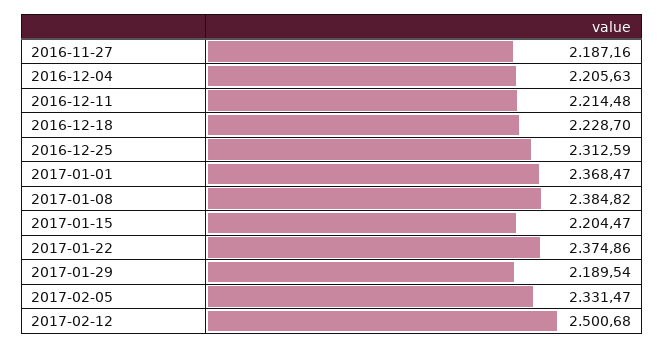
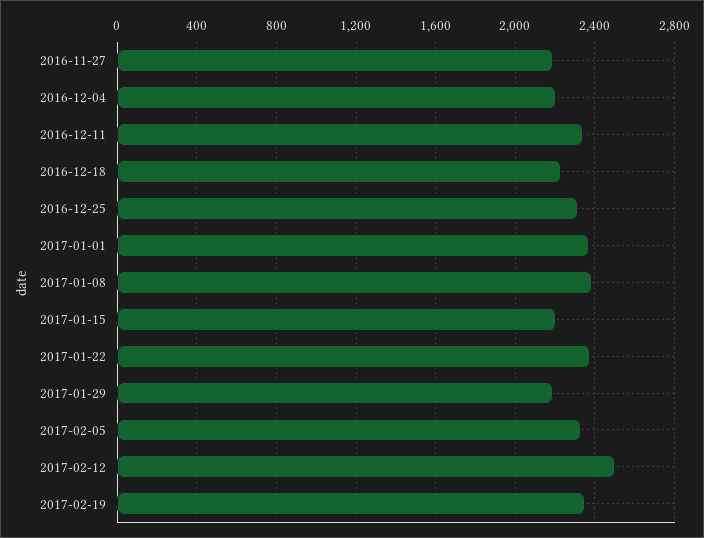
2016-12-11: 2214.48 -> 2350
2017-02-19: none -> 2350

